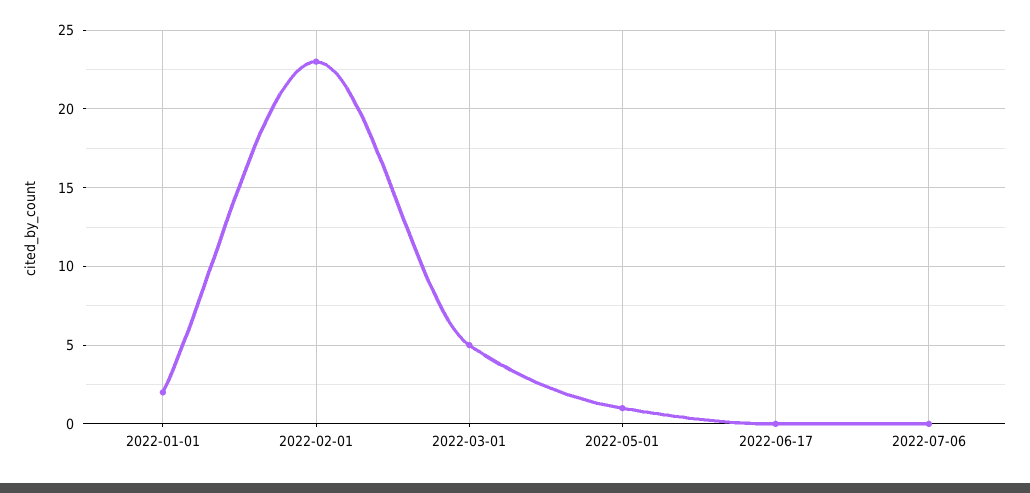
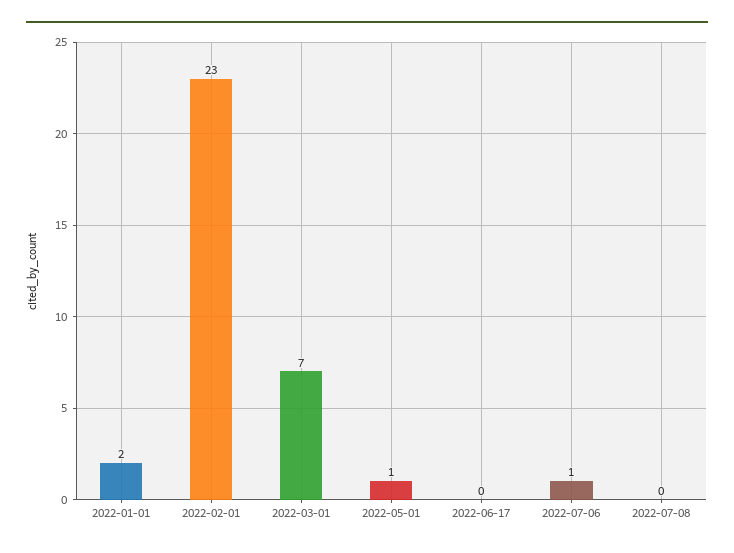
2022-03-01: 5 -> 7
2022-07-06: 0 -> 1
2022-07-08: none -> 0

